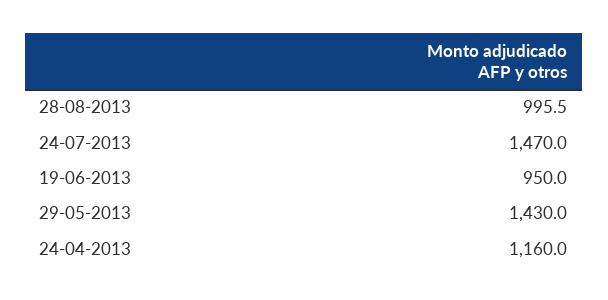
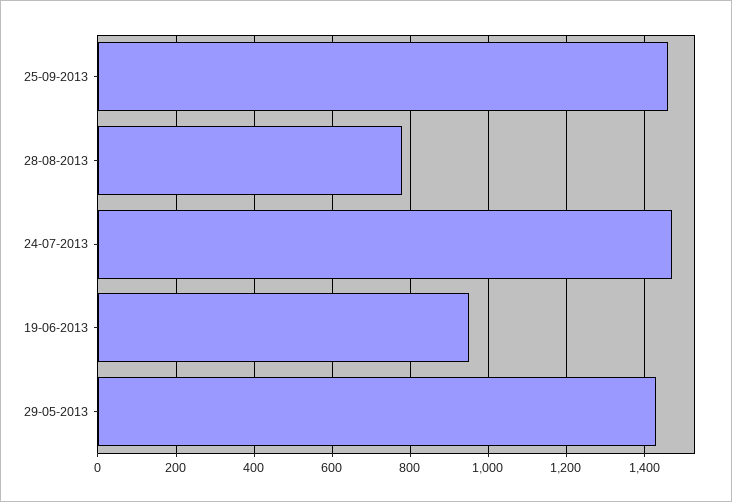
28-08-2013: 995.5 -> 780
24-04-2013: 1160 -> none
25-09-2013: none -> 1460

